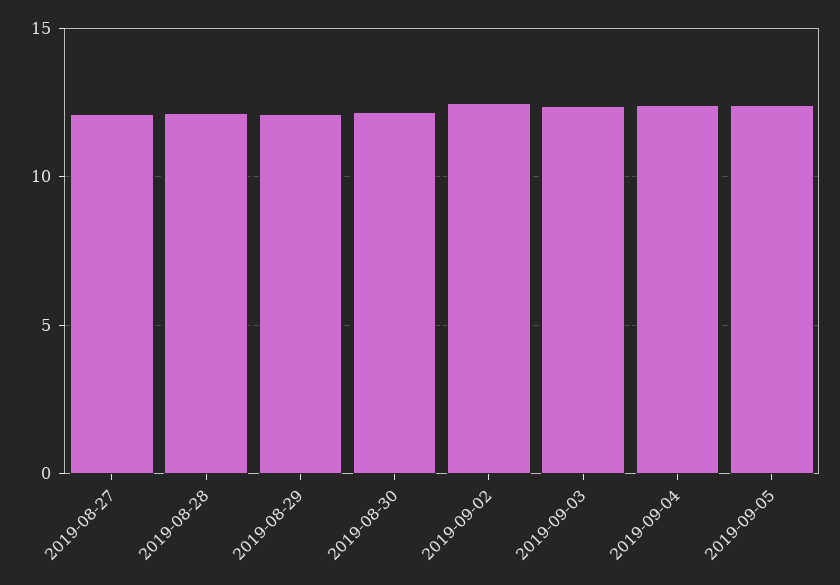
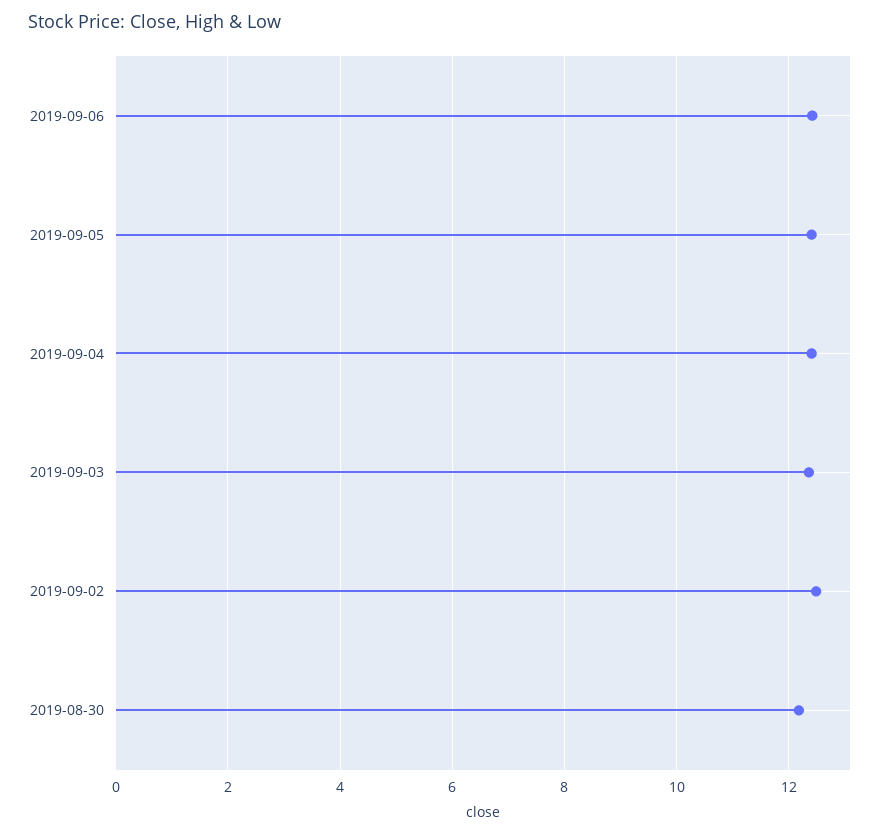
2019-08-27: 12 -> none
2019-08-28: 12 -> none
2019-08-29: 12 -> none
2019-09-06: none -> 12.4

